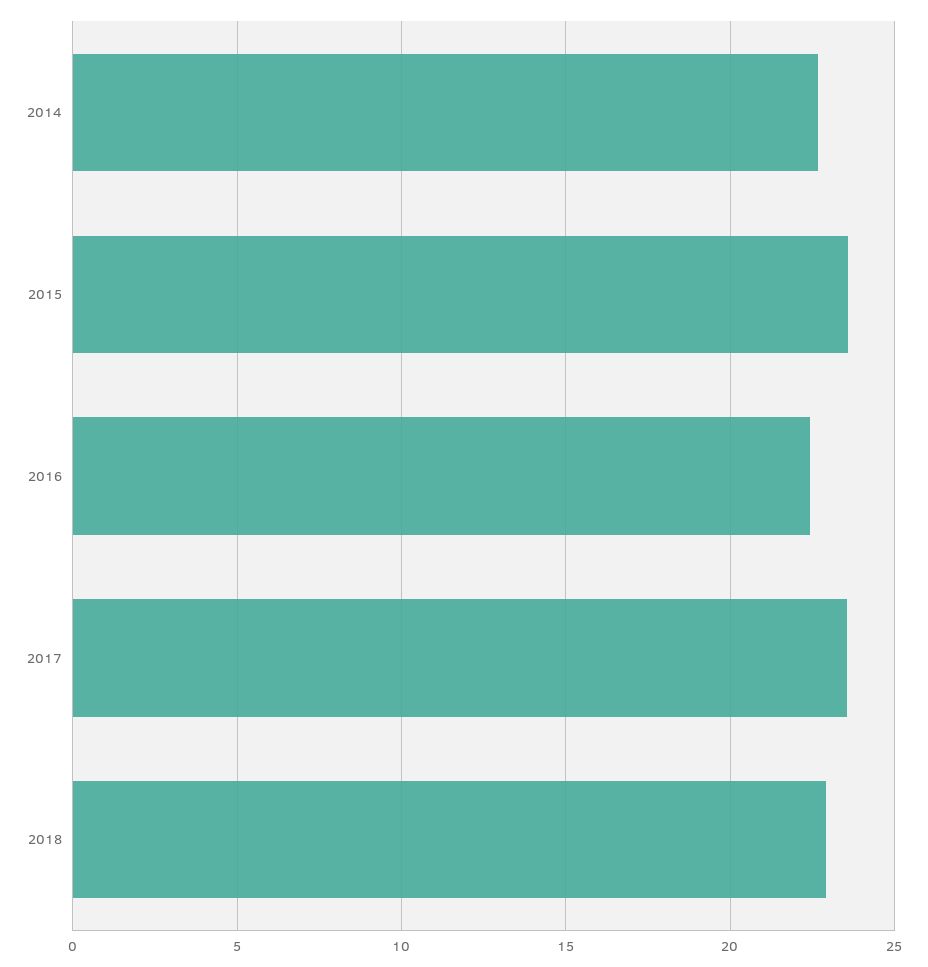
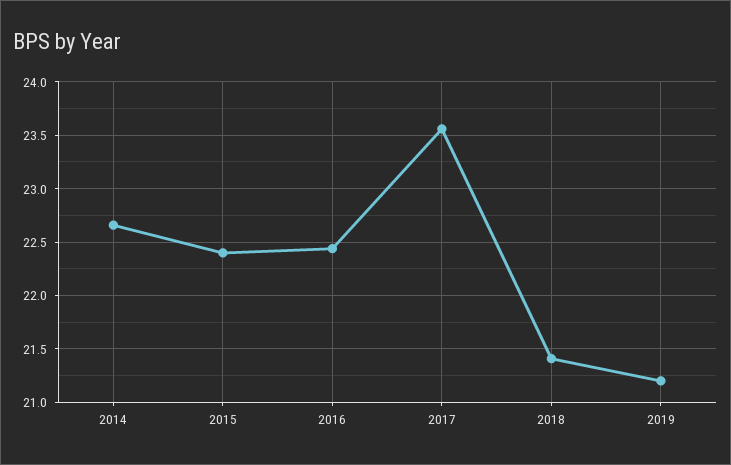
2015: 23.5 -> 22.4
2018: 23 -> 21.4
2019: none -> 21.2

